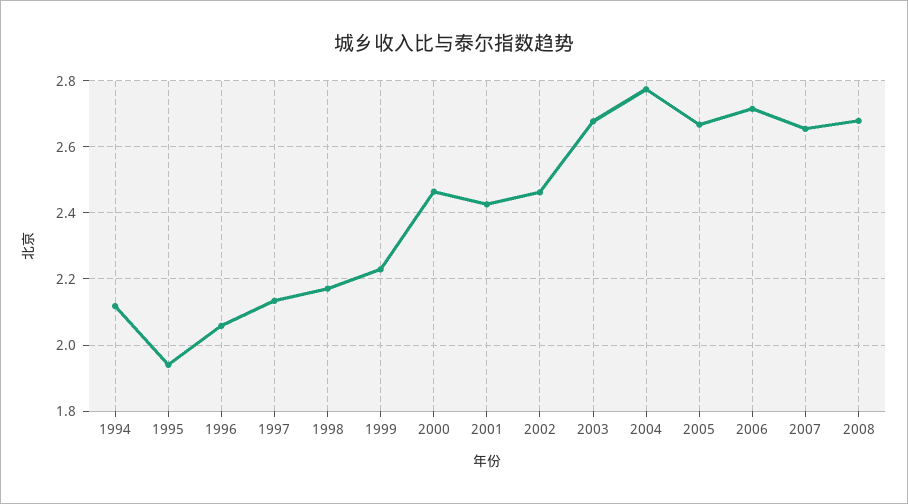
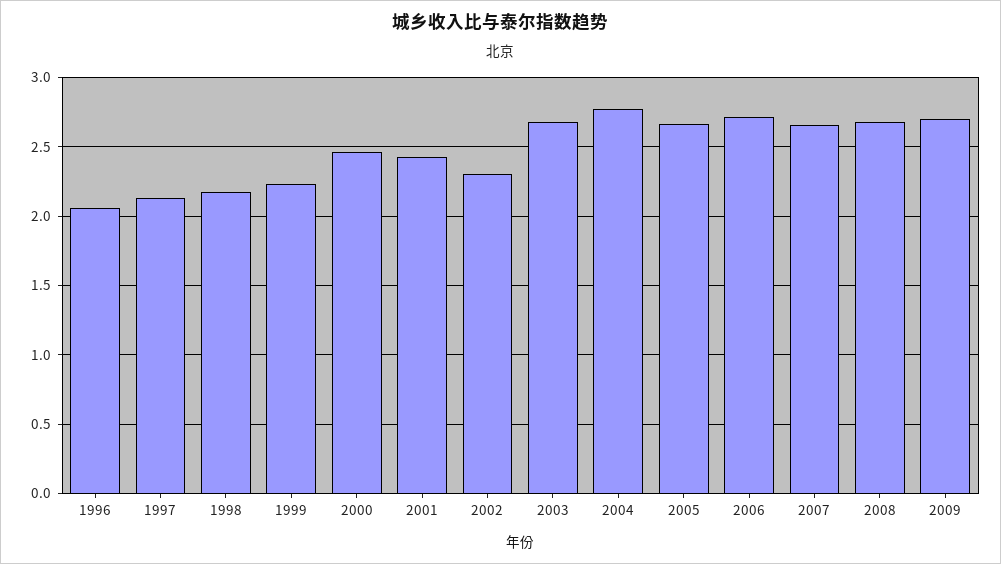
1994: 2.12 -> none
1995: 1.94 -> none
2002: 2.46 -> 2.3
2009: none -> 2.7

